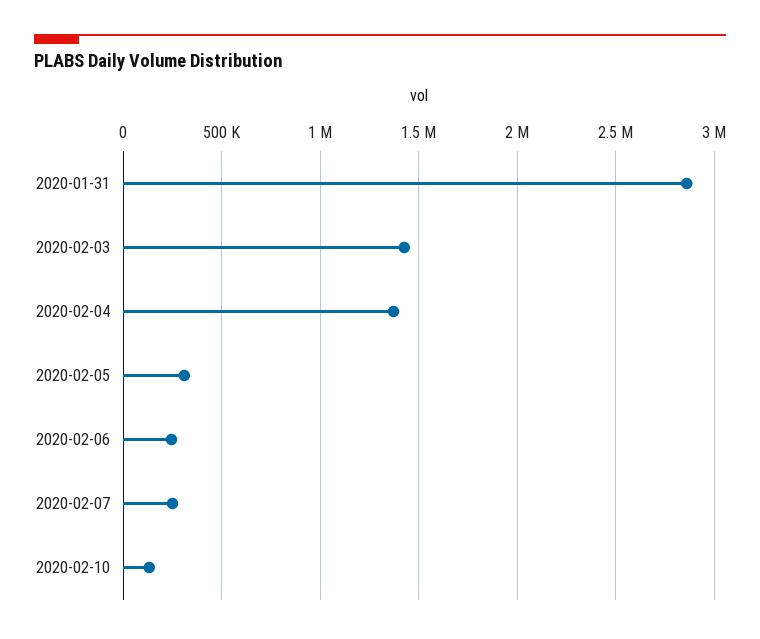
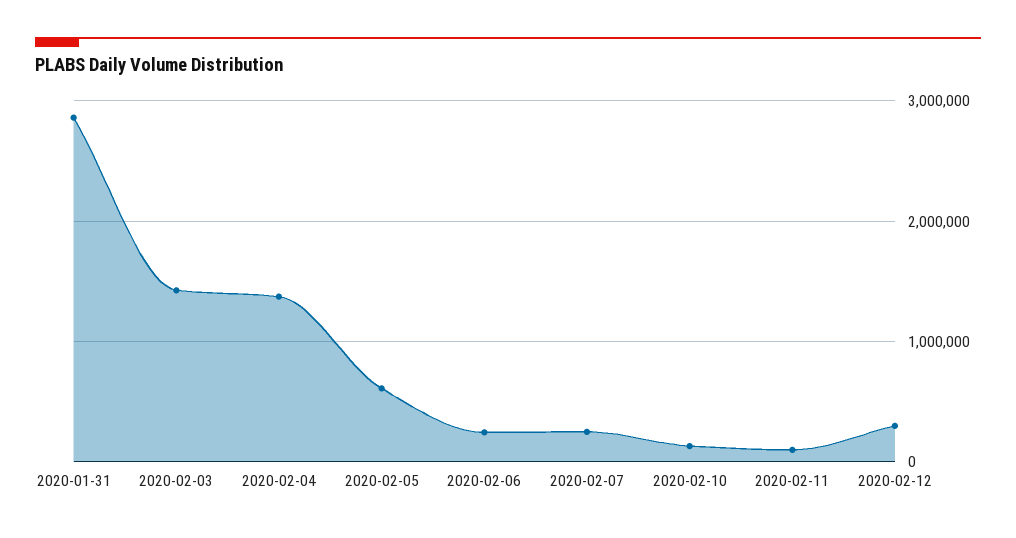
2020-02-05: 300000 -> 600000
2020-02-11: none -> 100000
2020-02-12: none -> 300000

